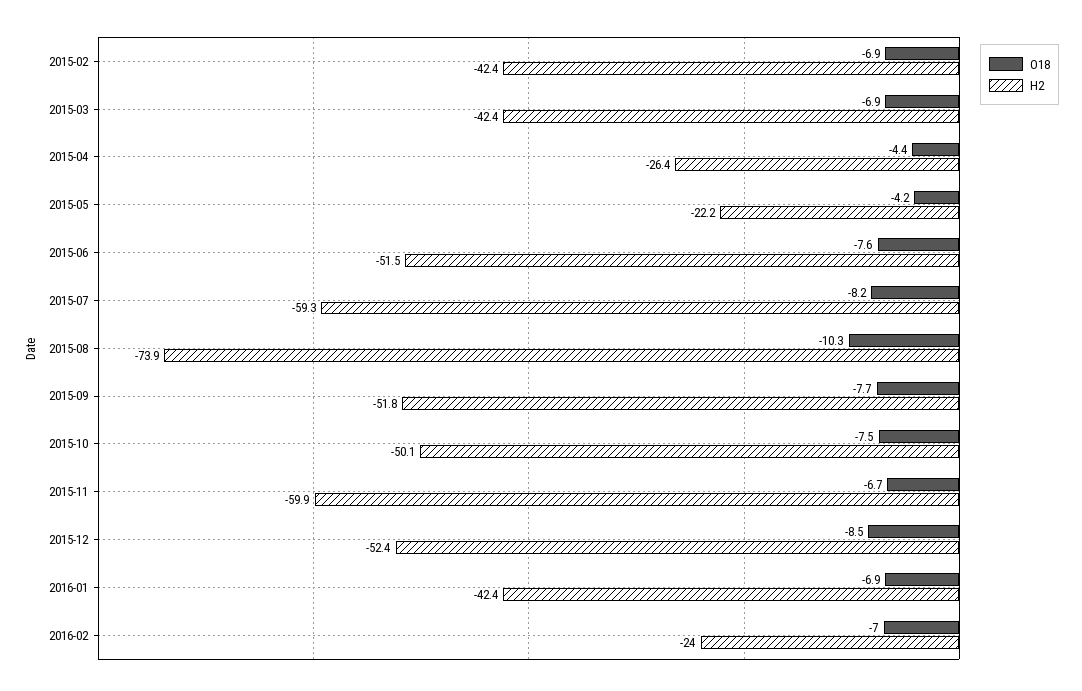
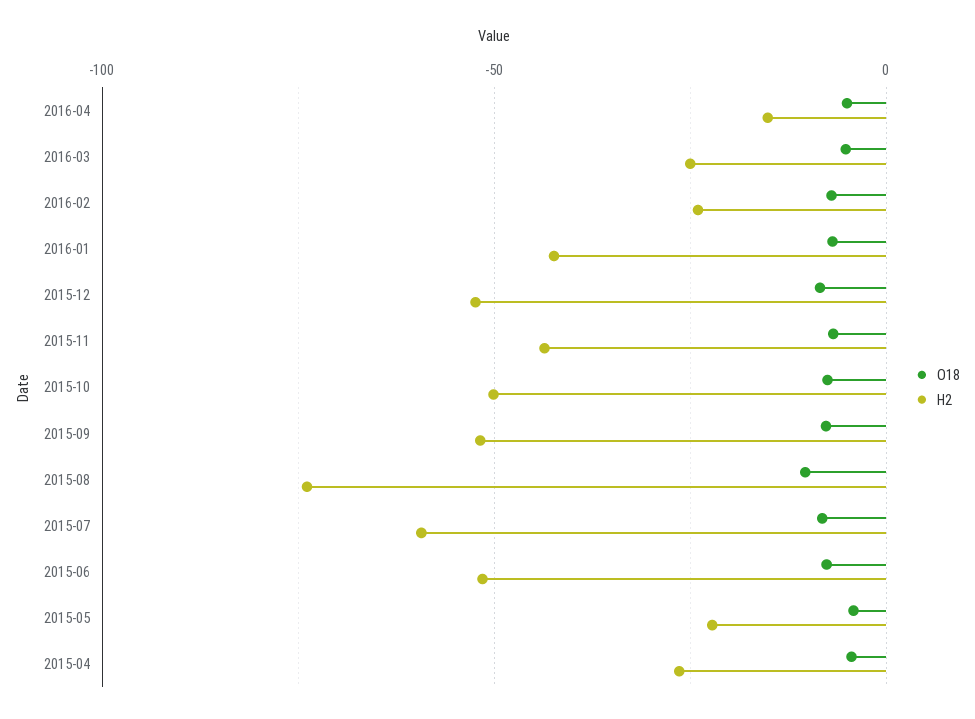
O18, 2015-02: -6.9 -> none
H2, 2015-02: -42.4 -> none
O18, 2015-03: -6.9 -> none
H2, 2015-03: -42.4 -> none
H2, 2015-11: -59.9 -> -45
O18, 2016-04: none -> -5
H2, 2016-04: none -> -15
O18, 2016-03: none -> -5
H2, 2016-03: none -> -25

